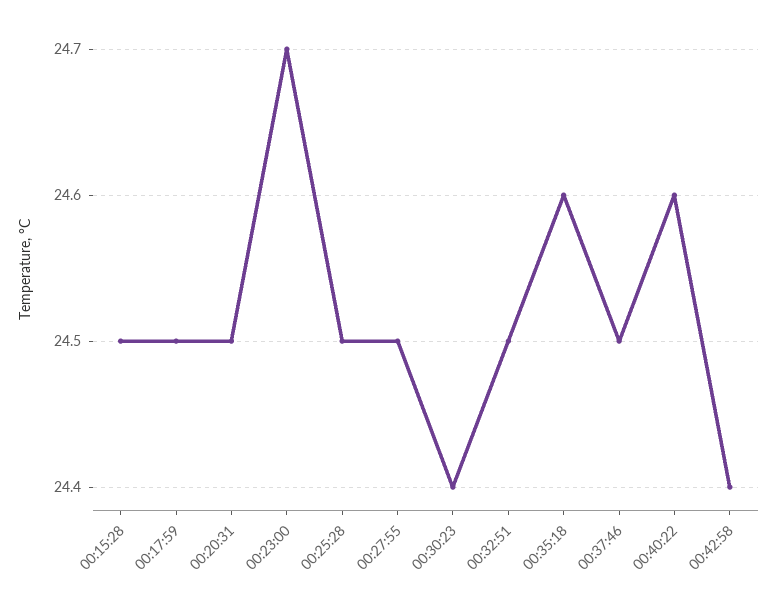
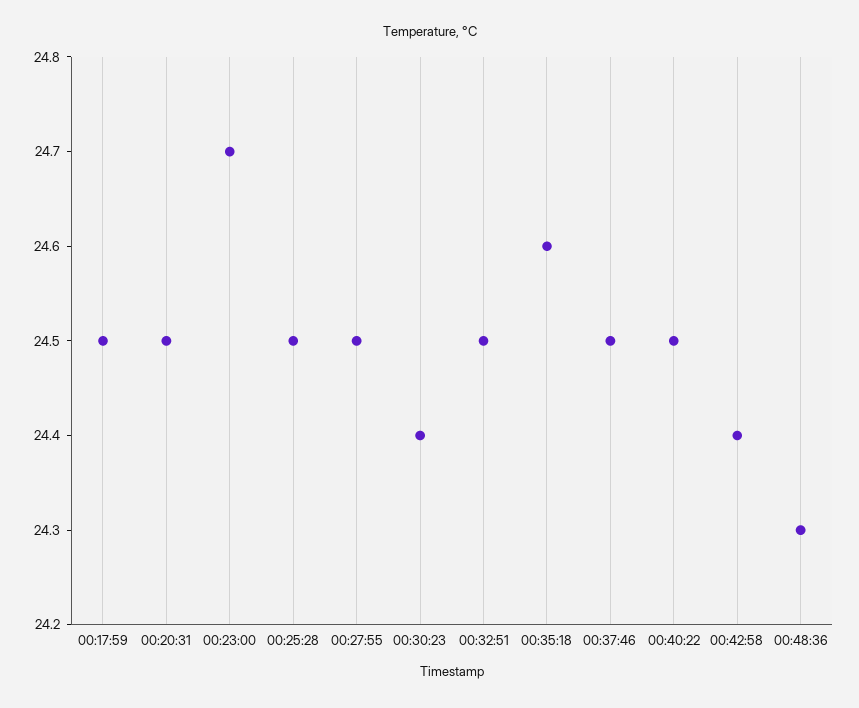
00:15:28: 24.5 -> none
00:40:22: 24.6 -> 24.5
00:48:36: none -> 24.3

